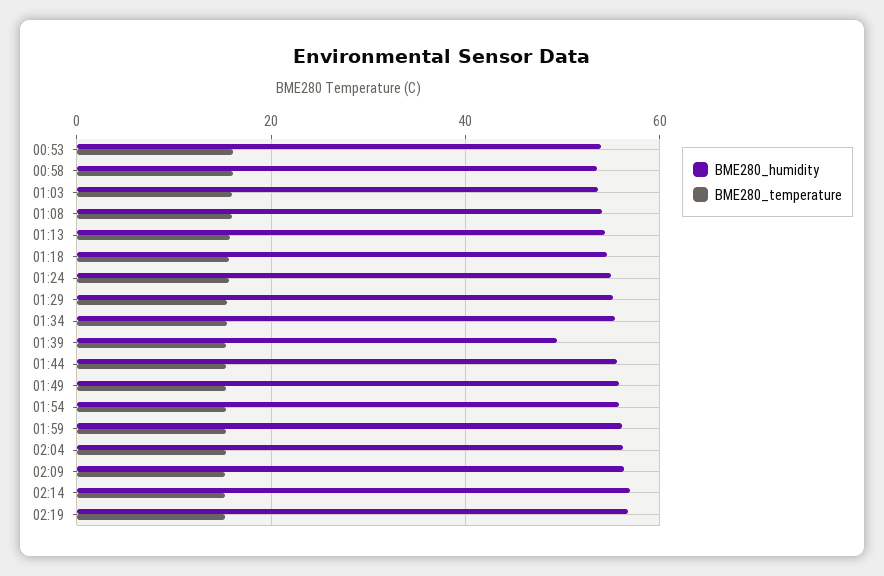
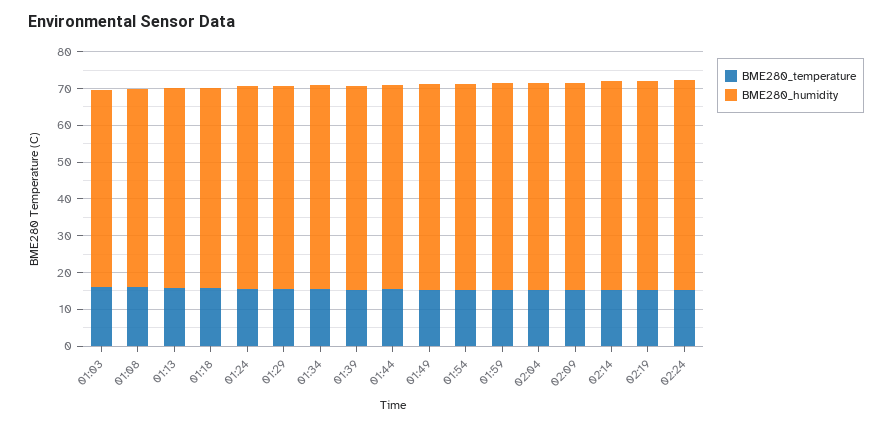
BME280_humidity, 00:53: 54 -> none
BME280_temperature, 00:53: 16 -> none
BME280_humidity, 00:58: 54 -> none
BME280_temperature, 00:58: 16 -> none
BME280_humidity, 01:39: 50 -> 55
BME280_temperature, 02:24: none -> 15
BME280_humidity, 02:24: none -> 57.5

